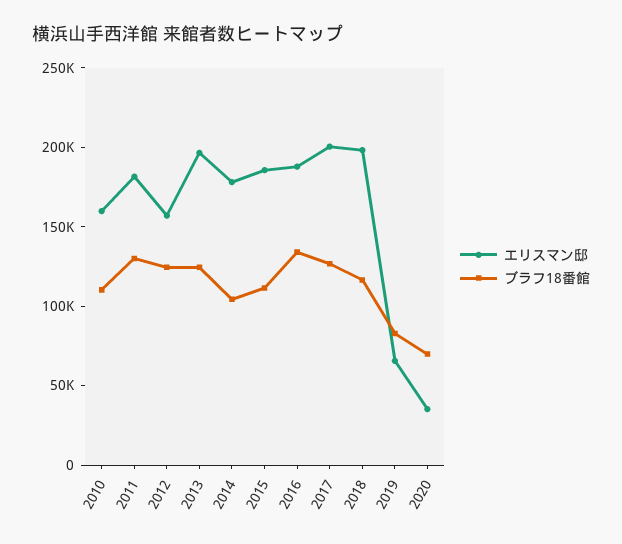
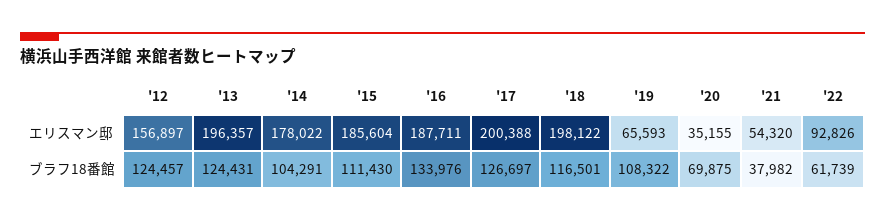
エリスマン邸, 2010: 160000 -> none
ブラフ18番館, 2010: 110000 -> none
エリスマン邸, 2011: 180000 -> none
ブラフ18番館, 2011: 130000 -> none
ブラフ18番館, 2019: 80000 -> 108322
エリスマン邸, '21: none -> 54320
エリスマン邸, '22: none -> 92826
ブラフ18番館, '21: none -> 37982
ブラフ18番館, '22: none -> 61739

